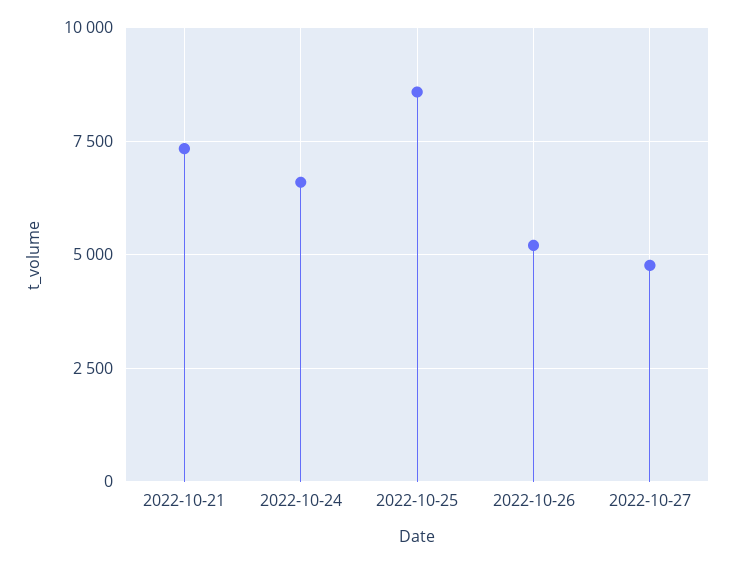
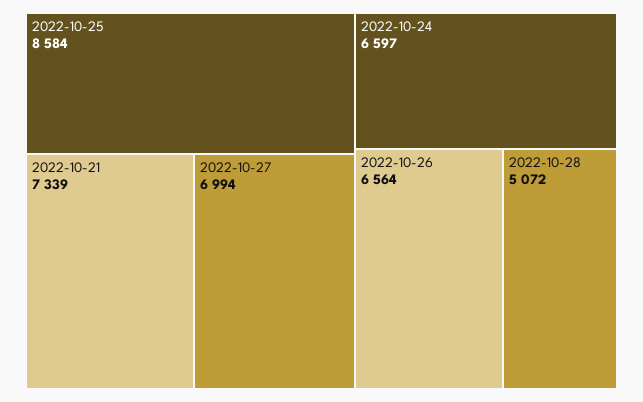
2022-10-26: 5250 -> 6564
2022-10-27: 4750 -> 6994
2022-10-28: none -> 5072

